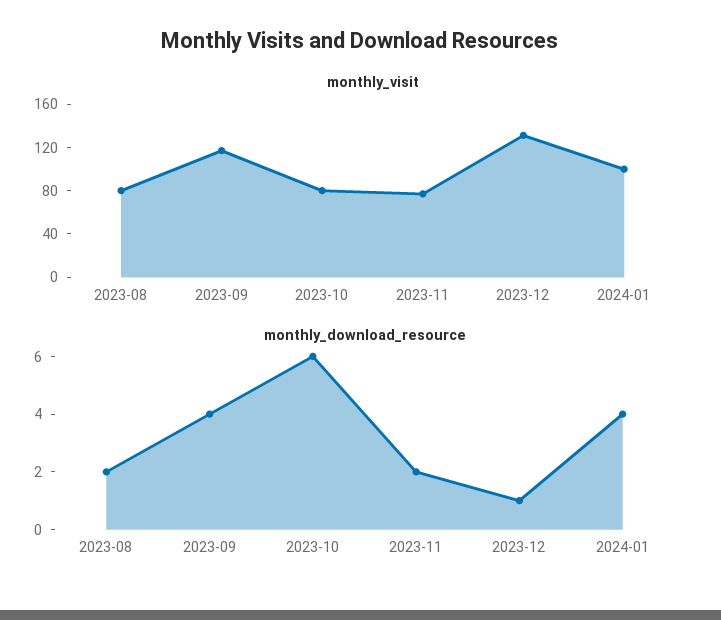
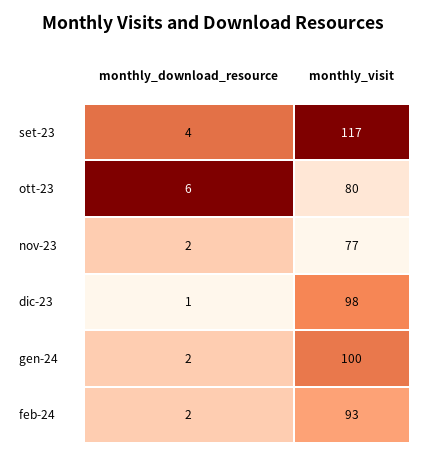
monthly_visit, 2023-08: 80 -> none
monthly_visit, 2023-12: 130 -> 98
monthly_download_resource, 2023-08: 2 -> none
monthly_download_resource, 2024-01: 4 -> 2
monthly_download_resource, feb-24: none -> 2
monthly_visit, feb-24: none -> 93

